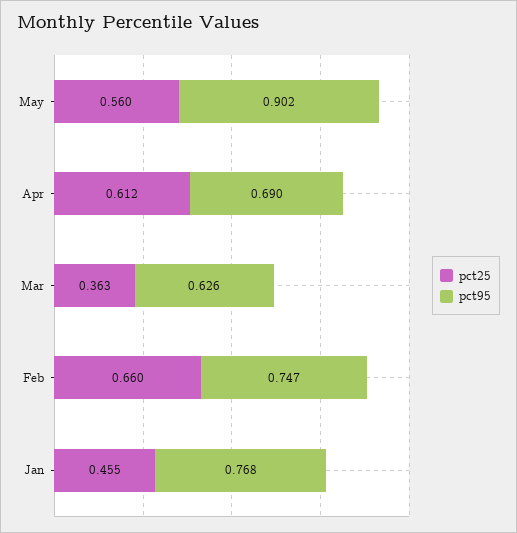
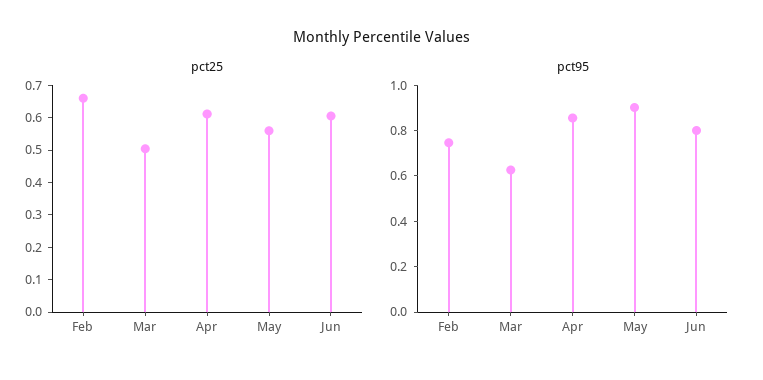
pct95, Apr: 0.69 -> 0.85
pct25, Mar: 0.363 -> 0.5
pct25, Jan: 0.455 -> none
pct95, Jan: 0.768 -> none
pct25, Jun: none -> 0.6
pct95, Jun: none -> 0.8

